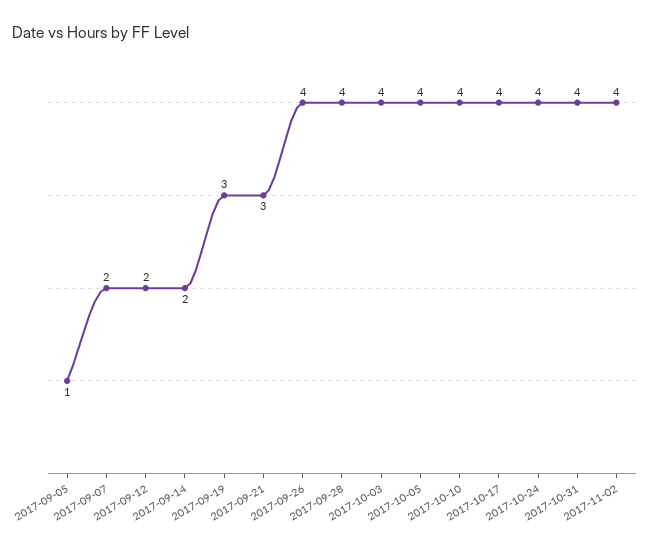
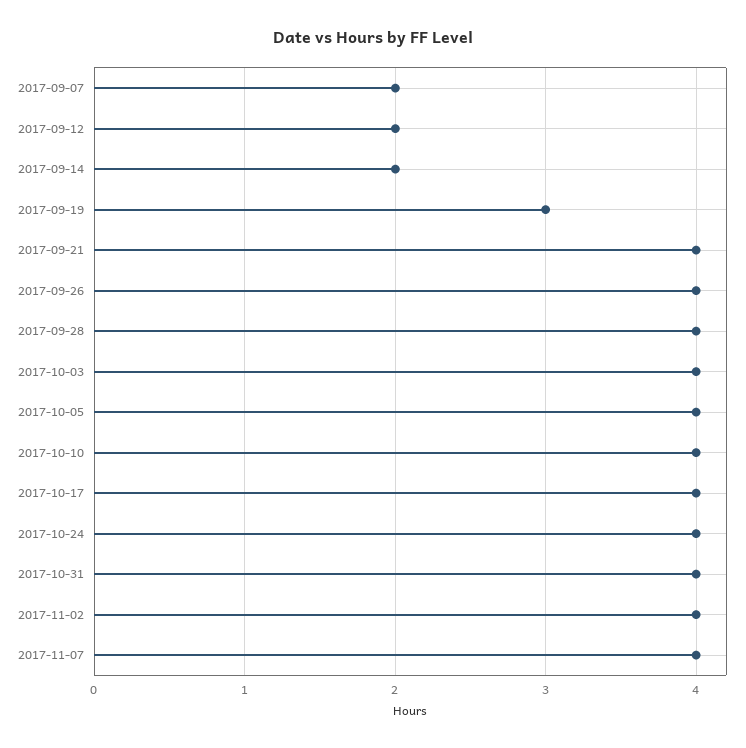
2017-09-05: 1 -> none
2017-09-21: 3 -> 4
2017-11-07: none -> 4

